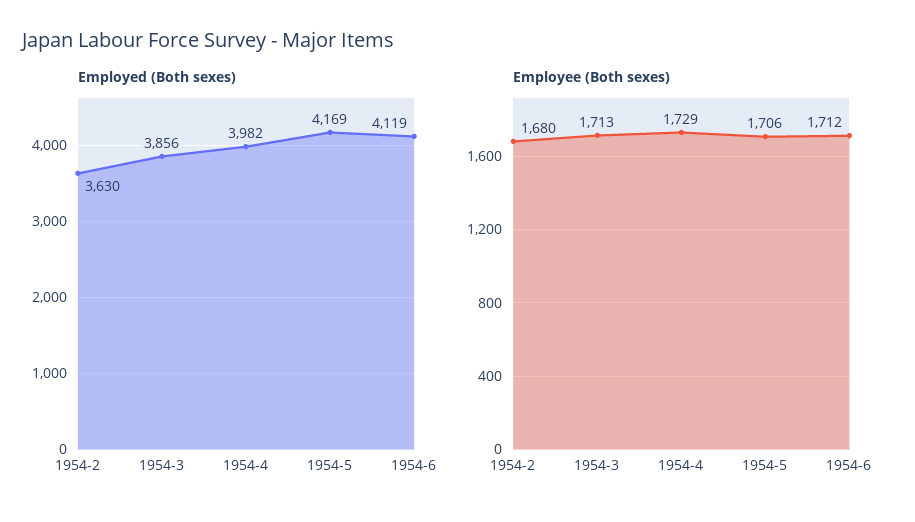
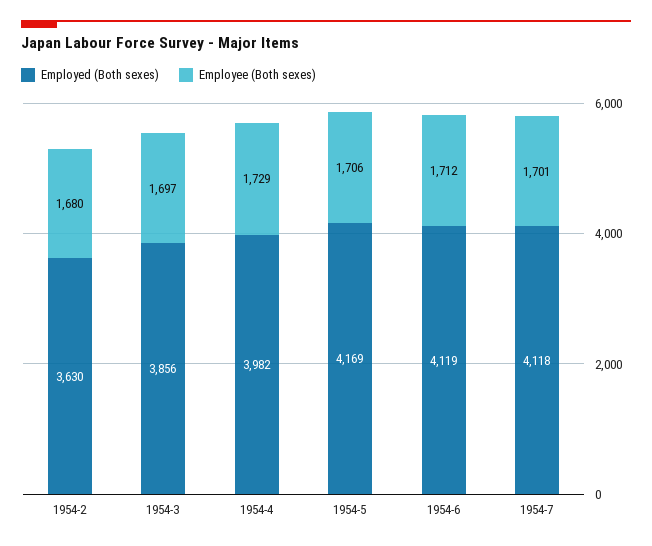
Employee (Both sexes), 1954-3: 1713 -> 1697
Employed (Both sexes), 1954-7: none -> 4118
Employee (Both sexes), 1954-7: none -> 1701

